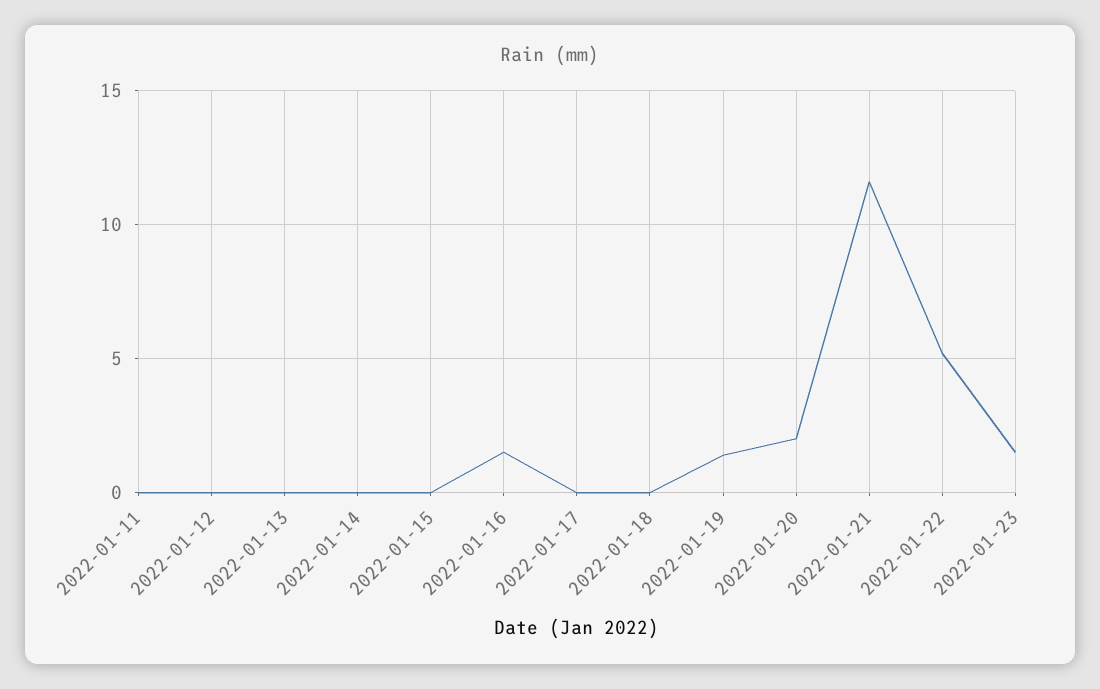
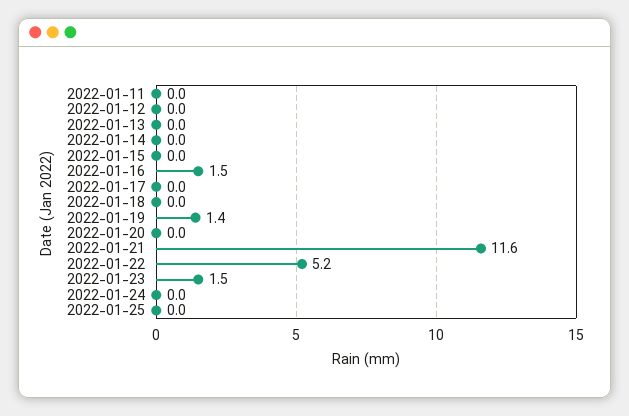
2022-01-20: 2 -> 0
2022-01-24: none -> 0
2022-01-25: none -> 0

